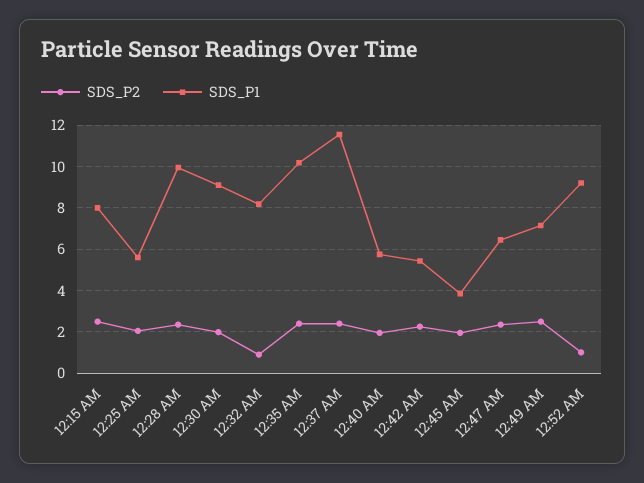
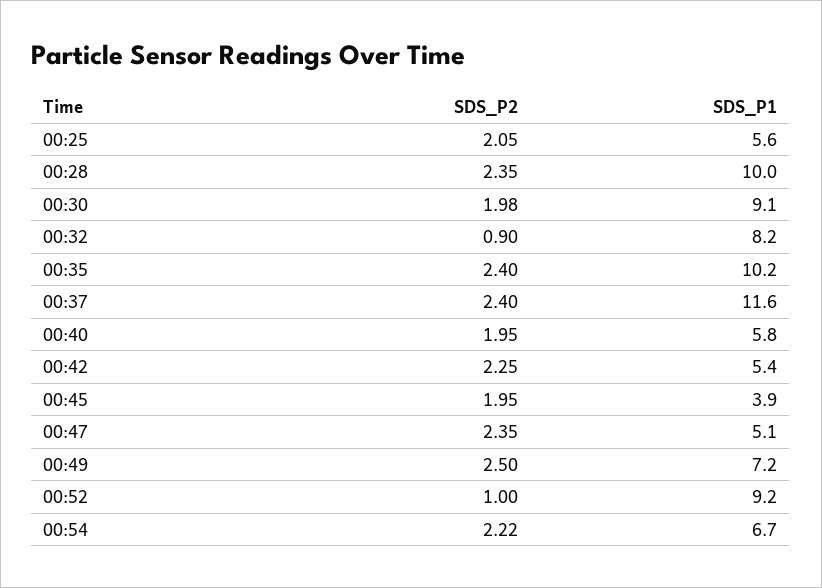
SDS_P2, 12:15 AM: 2.5 -> none
SDS_P1, 12:15 AM: 8 -> none
SDS_P1, 12:47 AM: 6.5 -> 5.1
SDS_P2, 00:54: none -> 2.22
SDS_P1, 00:54: none -> 6.7

